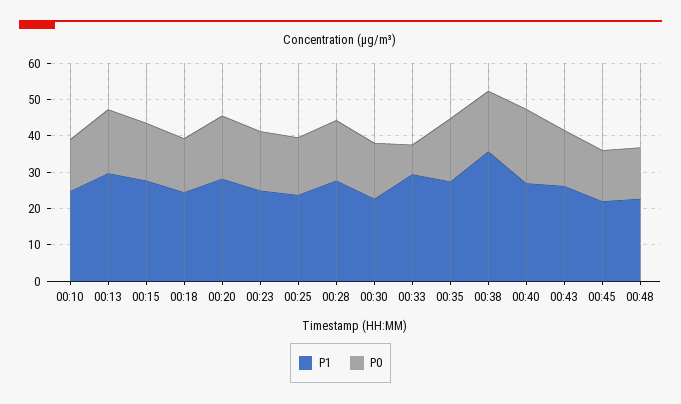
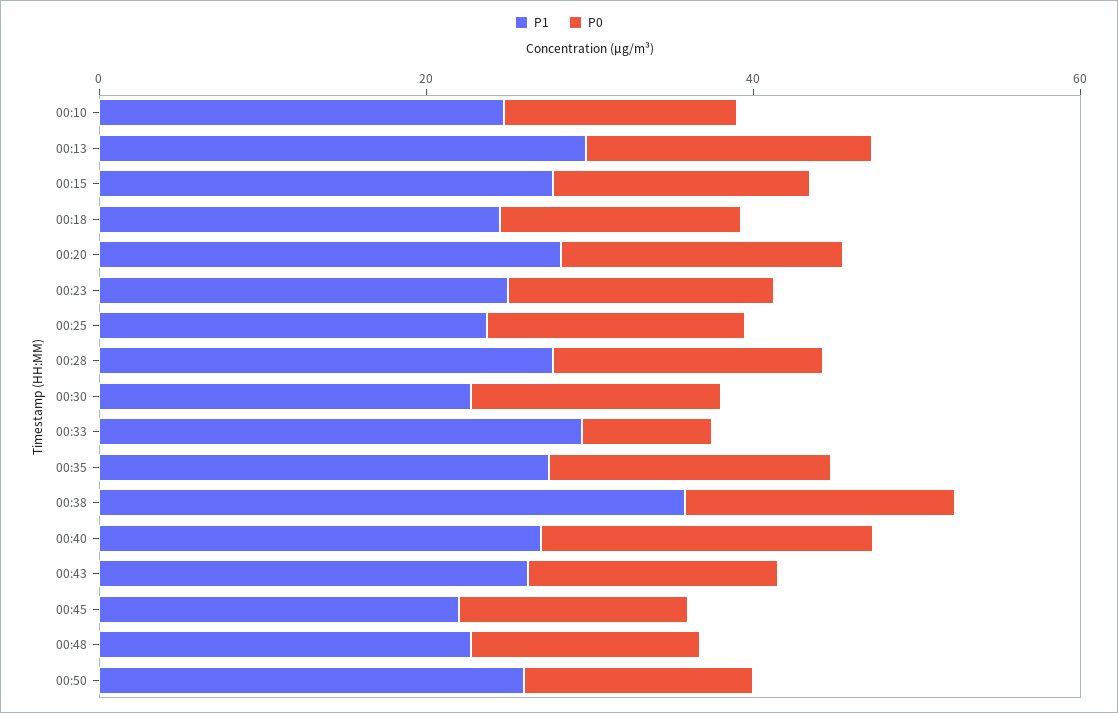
P1, 00:50: none -> 25
P0, 00:50: none -> 15

